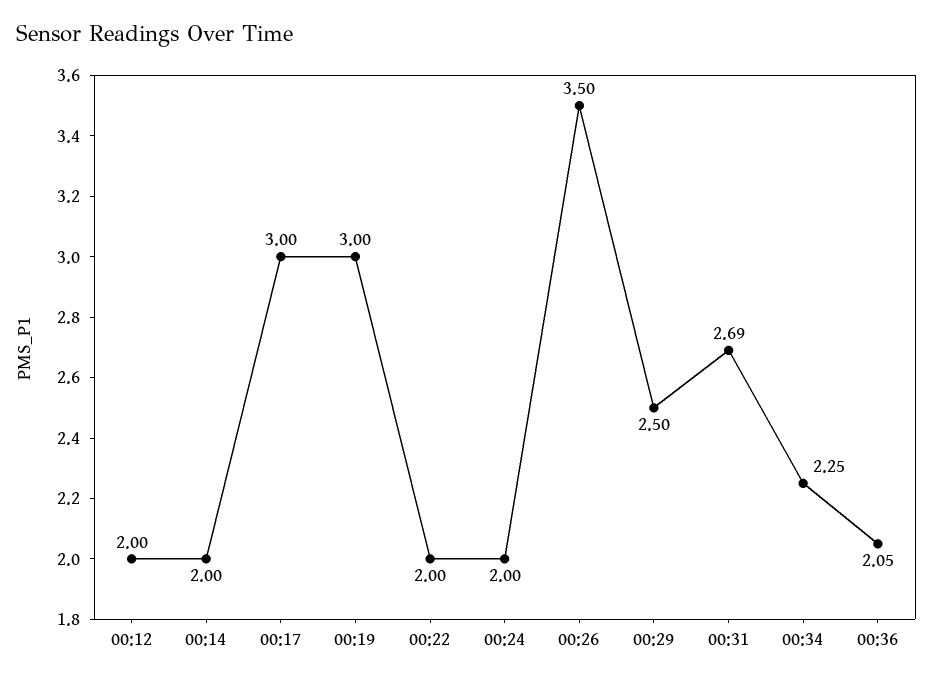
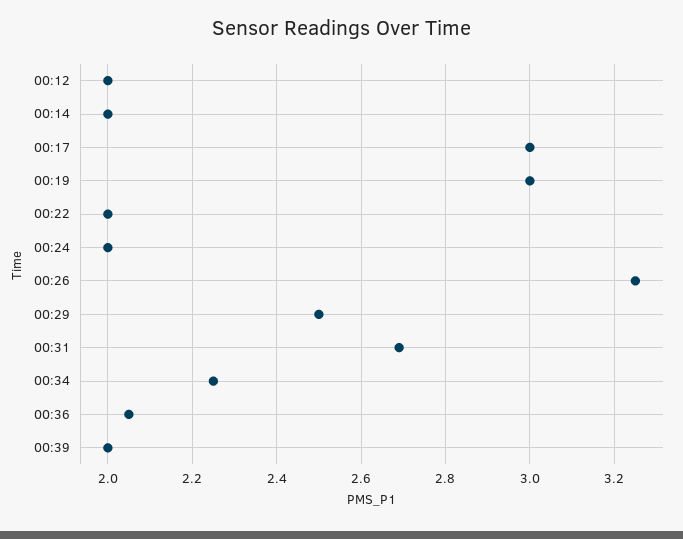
00:26: 3.5 -> 3.25
00:39: none -> 2

